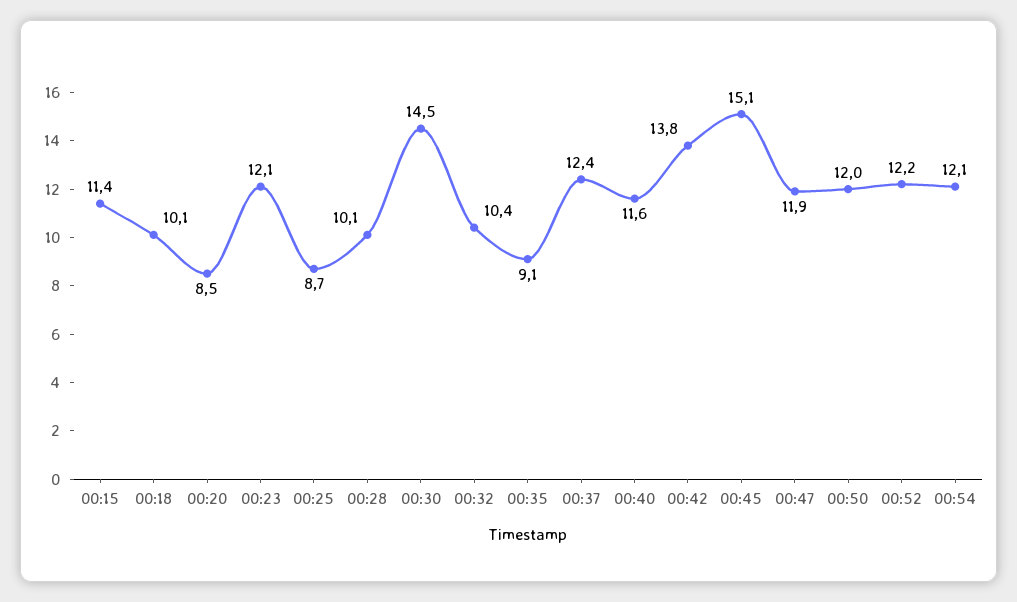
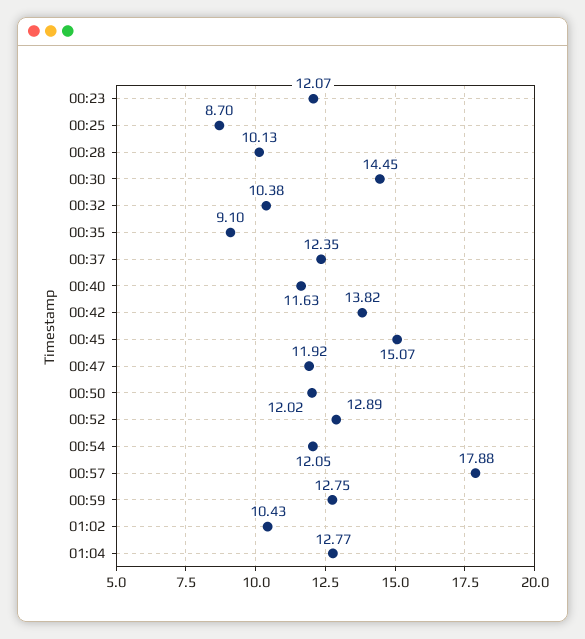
00:15: 11.4 -> none
00:18: 10.1 -> none
00:20: 8.5 -> none
00:52: 12.2 -> 12.89
00:57: none -> 17.88
00:59: none -> 12.75
01:02: none -> 10.43
01:04: none -> 12.77

